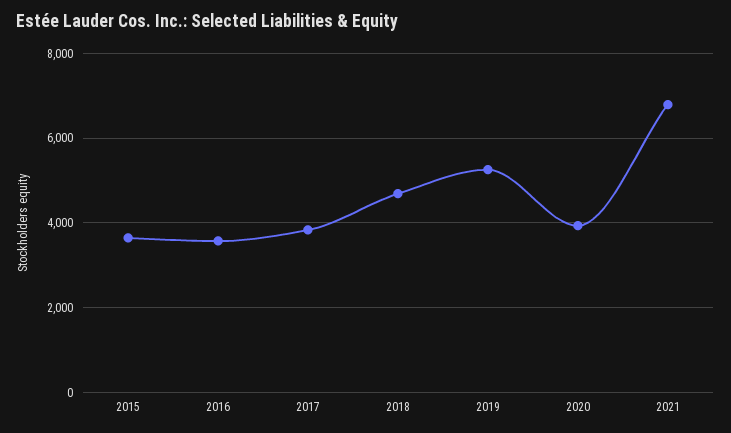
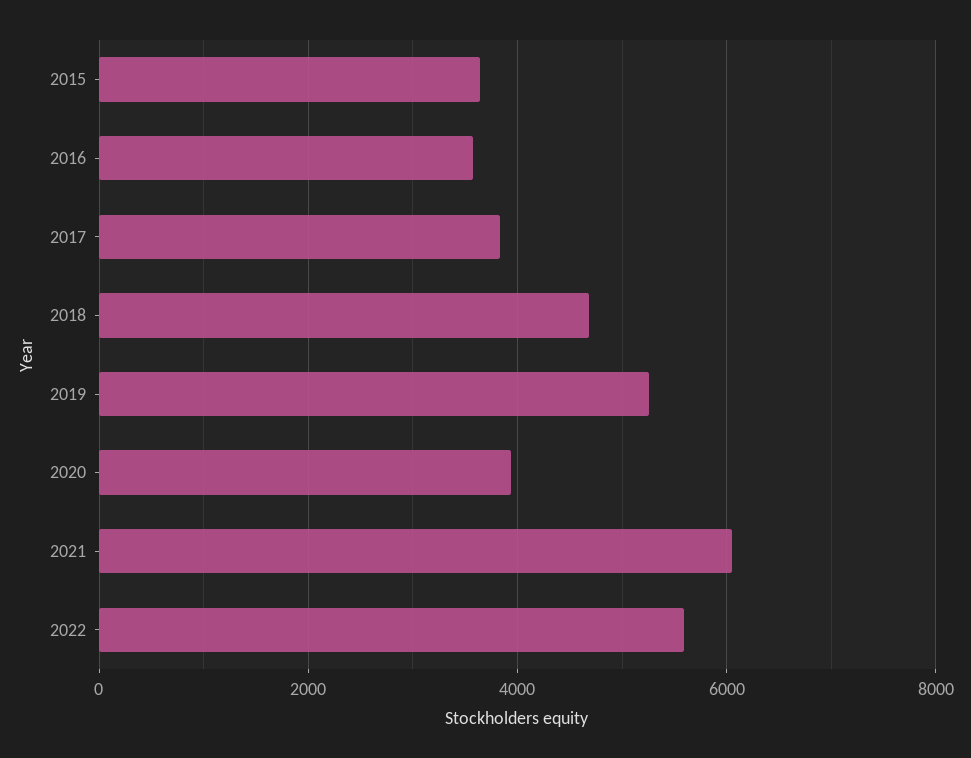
2021: 6800 -> 6000
2022: none -> 5600

